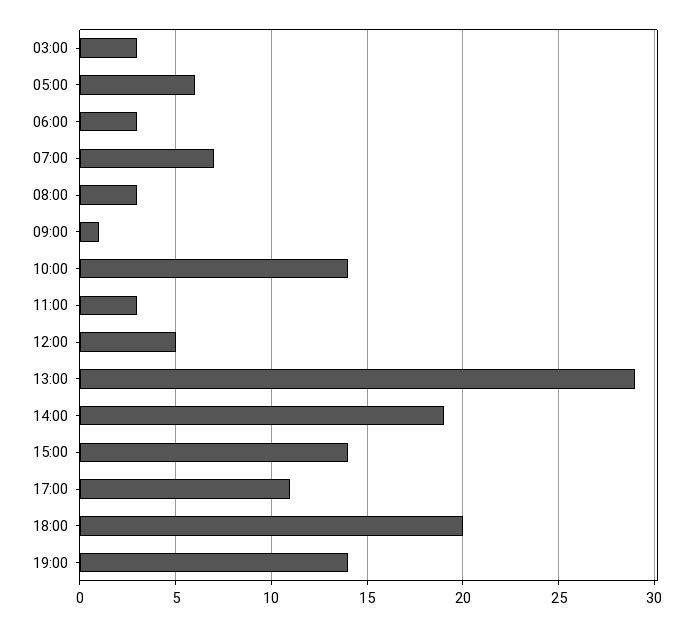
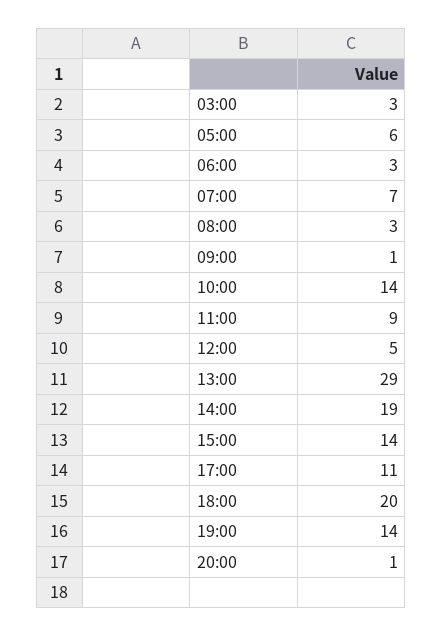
11:00: 3 -> 9
20:00: none -> 1

